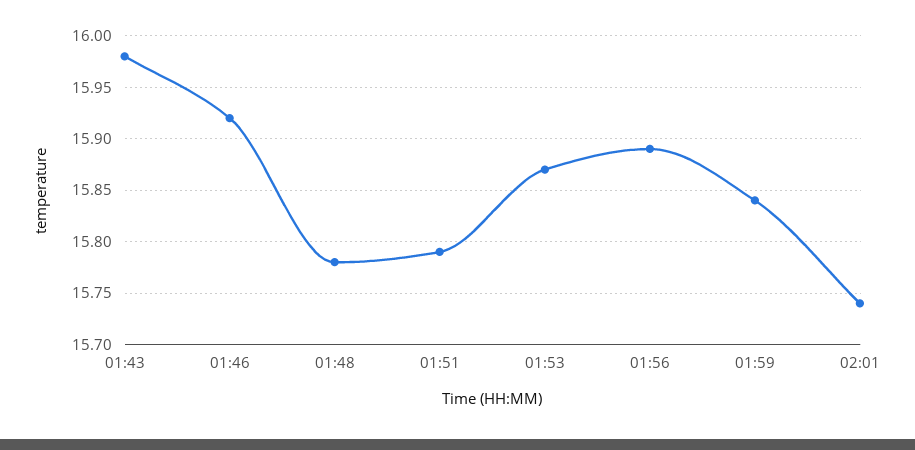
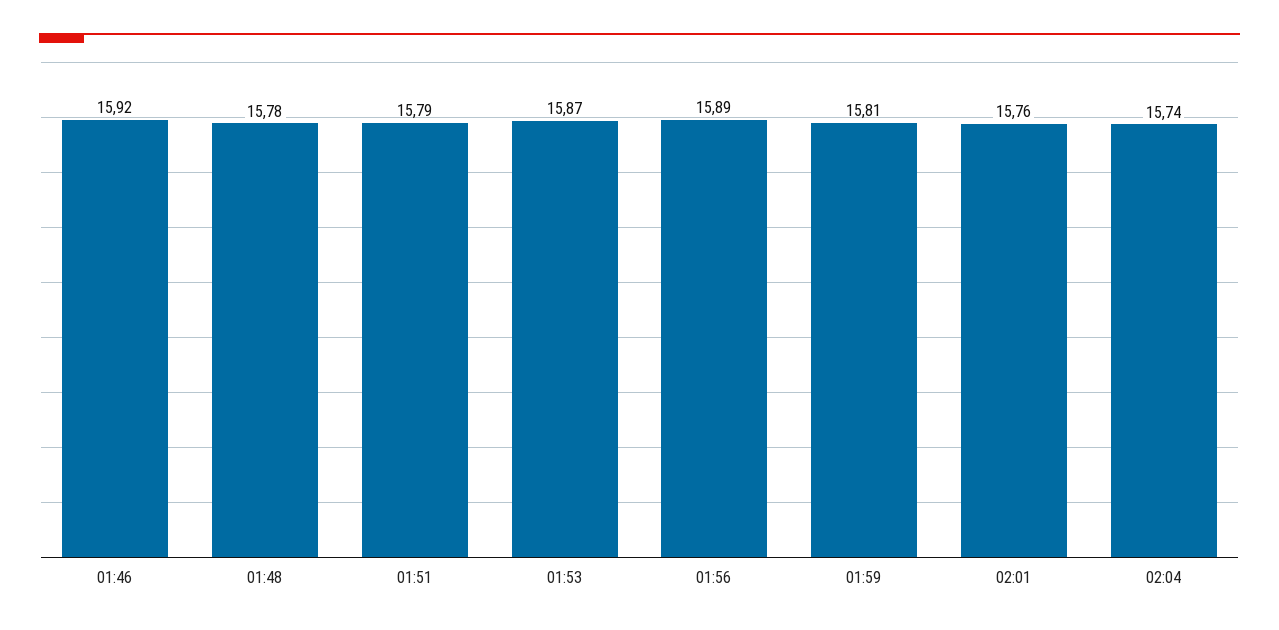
01:43: 15.98 -> none
01:59: 15.84 -> 15.81
02:01: 15.74 -> 15.76
02:04: none -> 15.74

